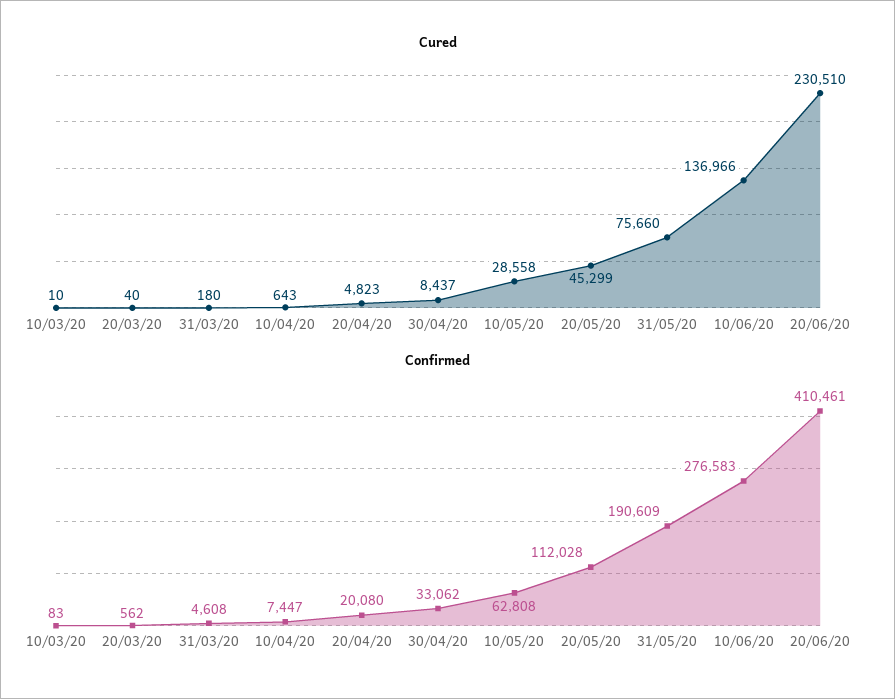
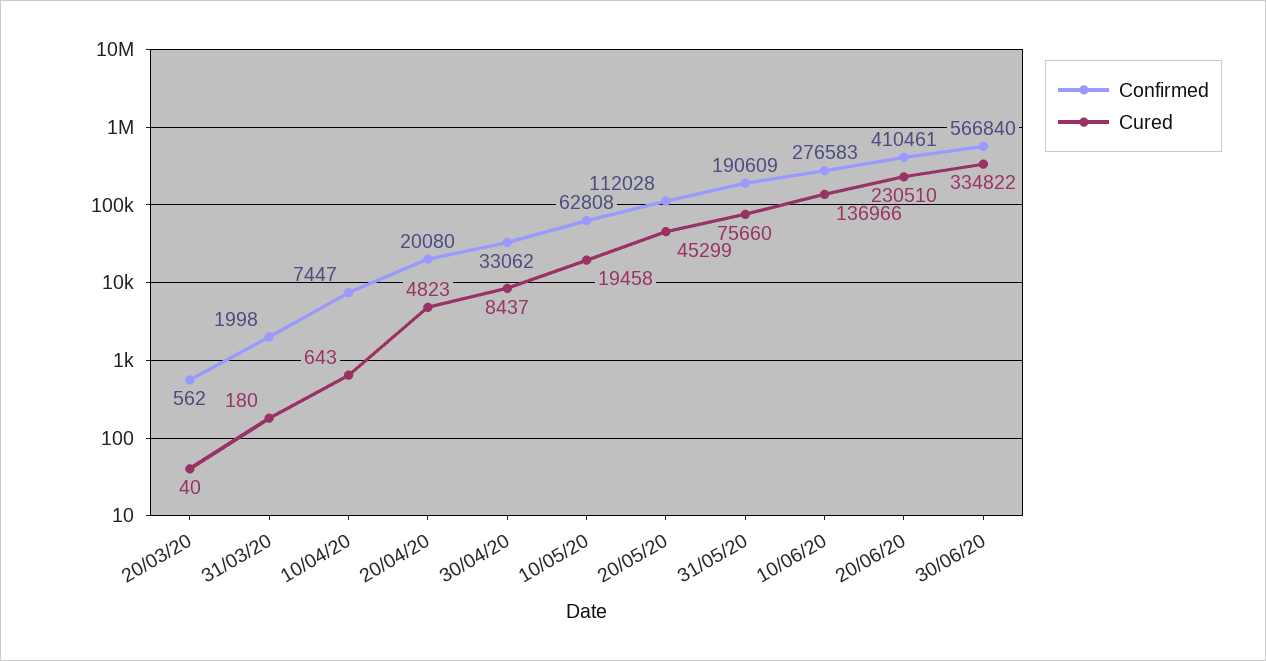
Cured, 10/03/20: 10 -> none
Cured, 10/05/20: 28558 -> 19458
Confirmed, 10/03/20: 83 -> none
Confirmed, 31/03/20: 4608 -> 1998
Confirmed, 30/06/20: none -> 566840
Cured, 30/06/20: none -> 334822

